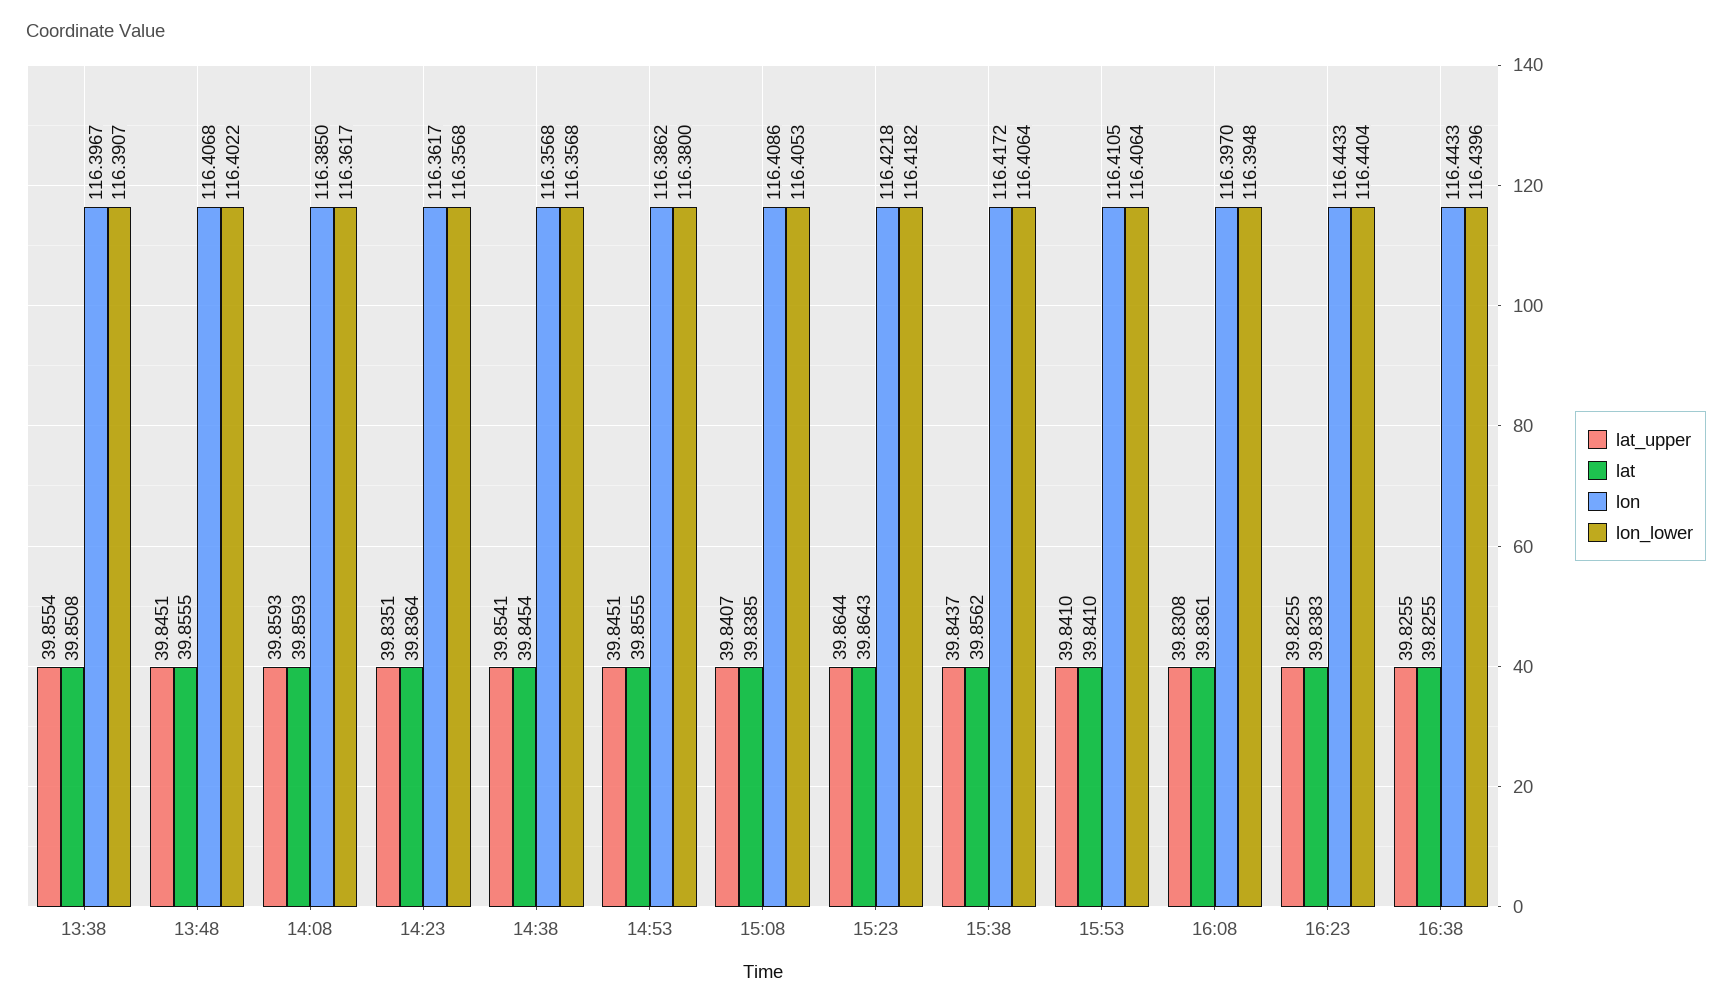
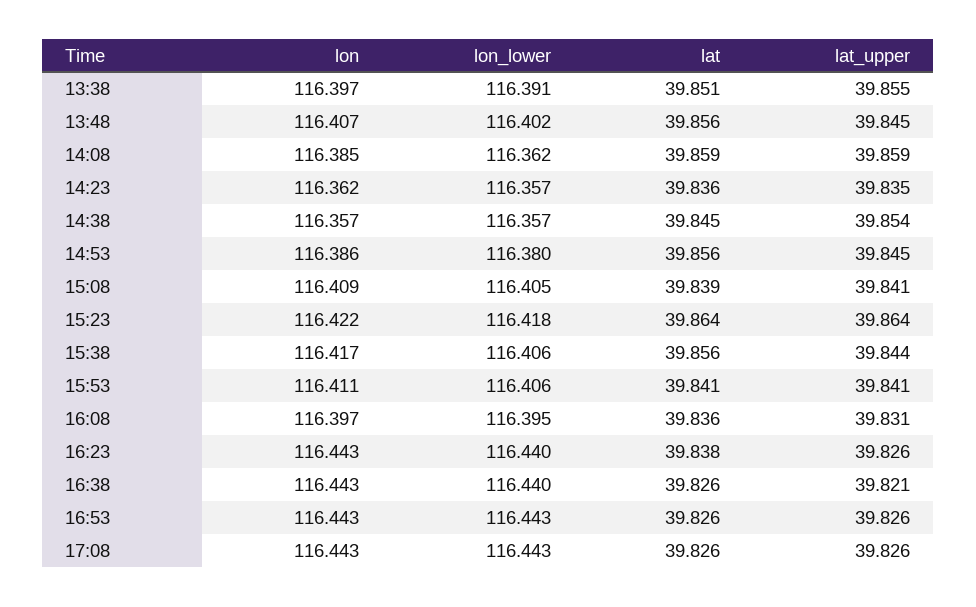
lat_upper, 16:38: 39.8255 -> 39.821
lon, 16:53: none -> 116.443
lon_lower, 16:53: none -> 116.443
lat, 16:53: none -> 39.826
lat_upper, 16:53: none -> 39.826
lon, 17:08: none -> 116.443
lon_lower, 17:08: none -> 116.443
lat, 17:08: none -> 39.826
lat_upper, 17:08: none -> 39.826

